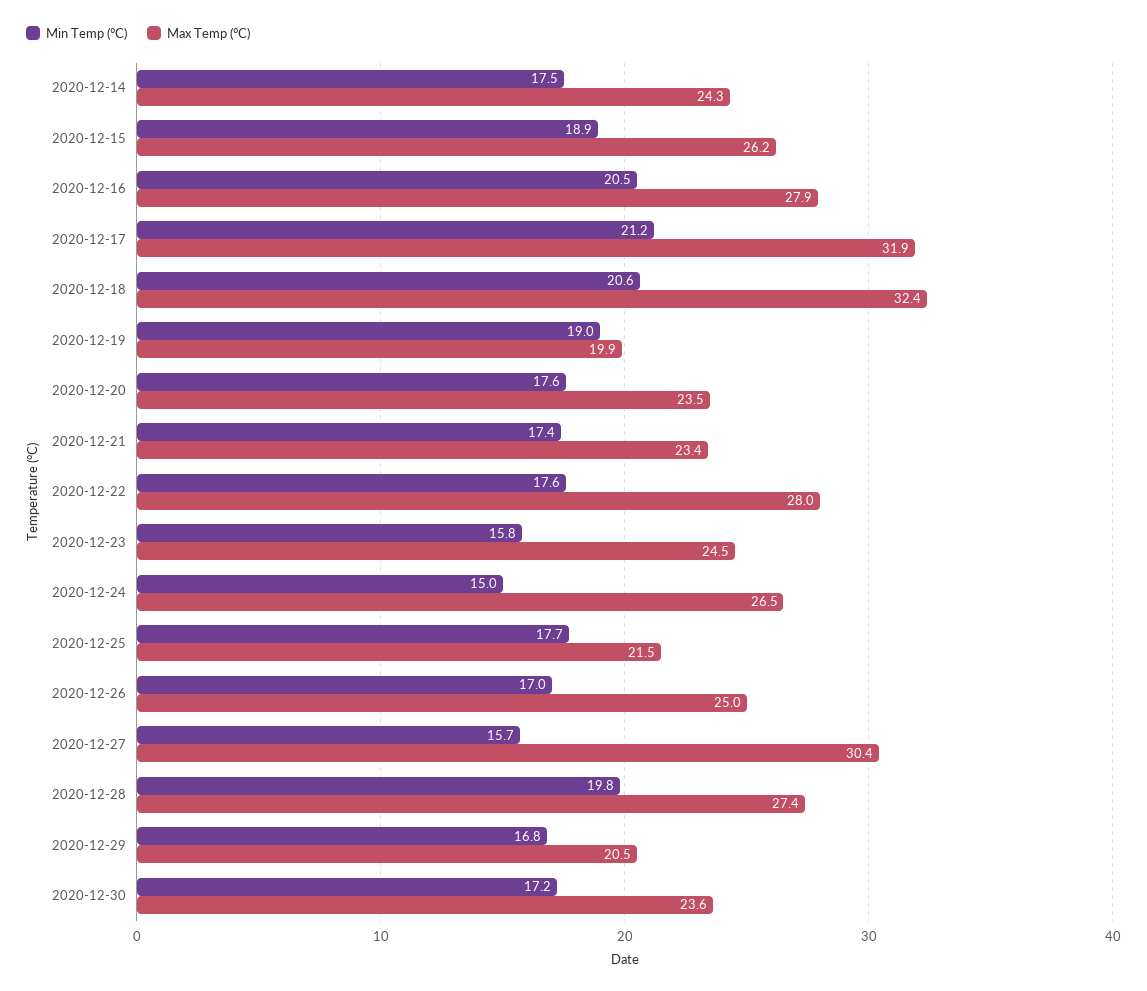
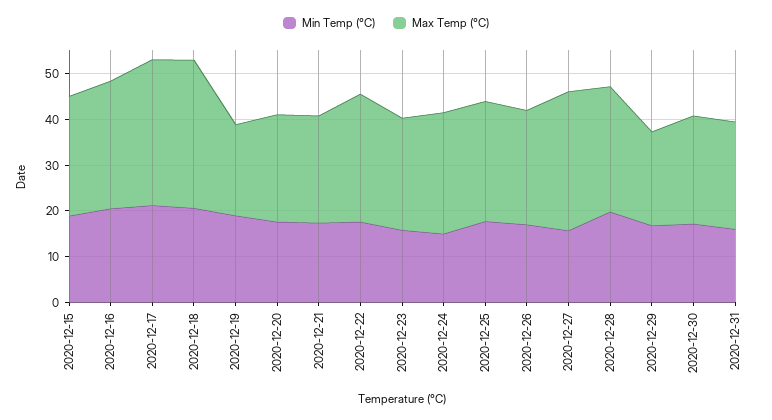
Min Temp (°C), 2020-12-14: 17.5 -> none
Max Temp (°C), 2020-12-14: 24.3 -> none
Max Temp (°C), 2020-12-25: 21.5 -> 26
Min Temp (°C), 2020-12-31: none -> 16
Max Temp (°C), 2020-12-31: none -> 24

